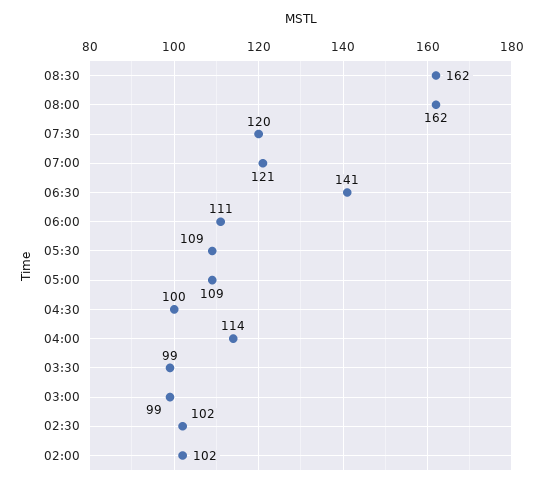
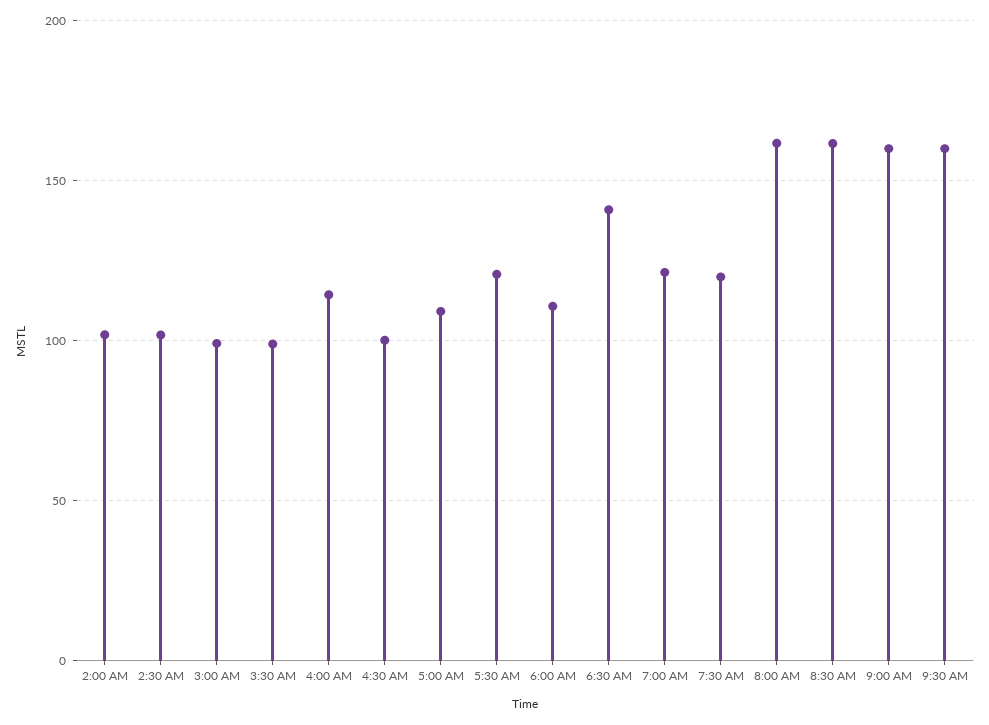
05:30: 109 -> 120
9:00 AM: none -> 160
9:30 AM: none -> 160

